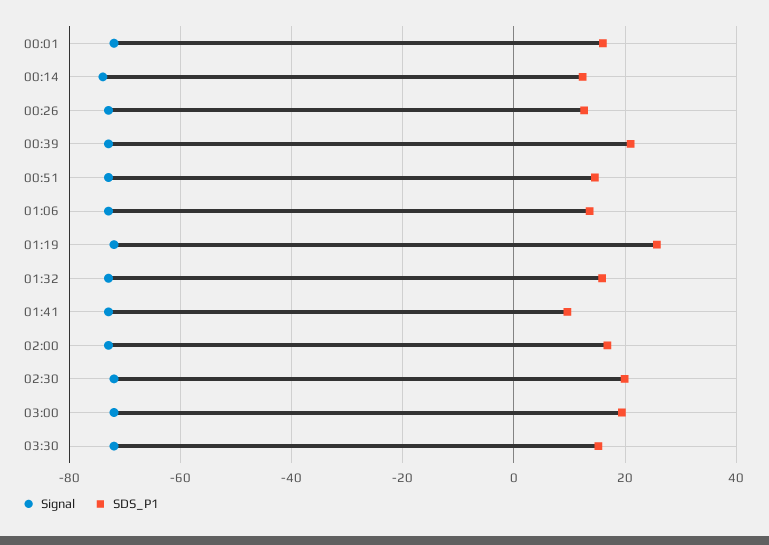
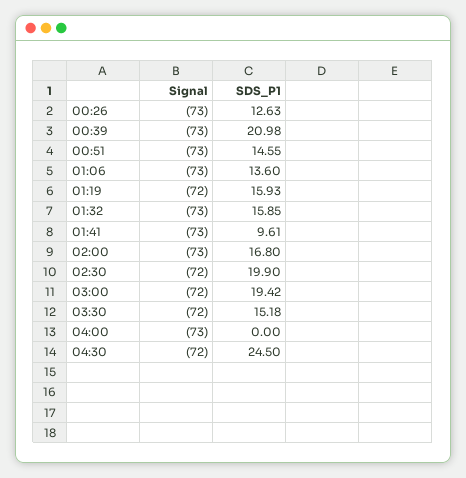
Signal, 00:01: -72 -> none
SDS_P1, 00:01: 16 -> none
Signal, 00:14: -74 -> none
SDS_P1, 00:14: 12 -> none
SDS_P1, 01:19: 26 -> 15.93
Signal, 04:00: none -> -73
SDS_P1, 04:00: none -> 0
Signal, 04:30: none -> -72
SDS_P1, 04:30: none -> 24.5

